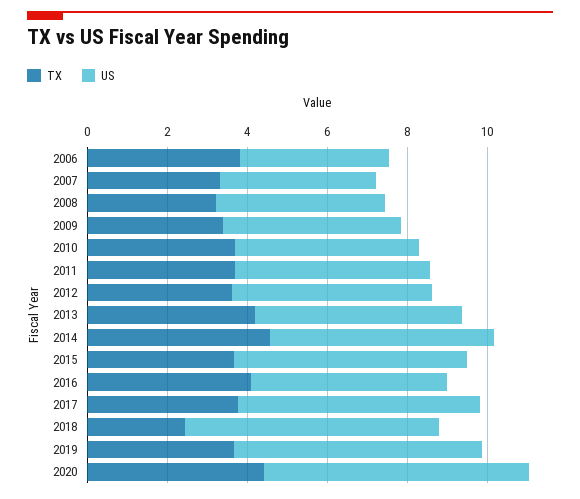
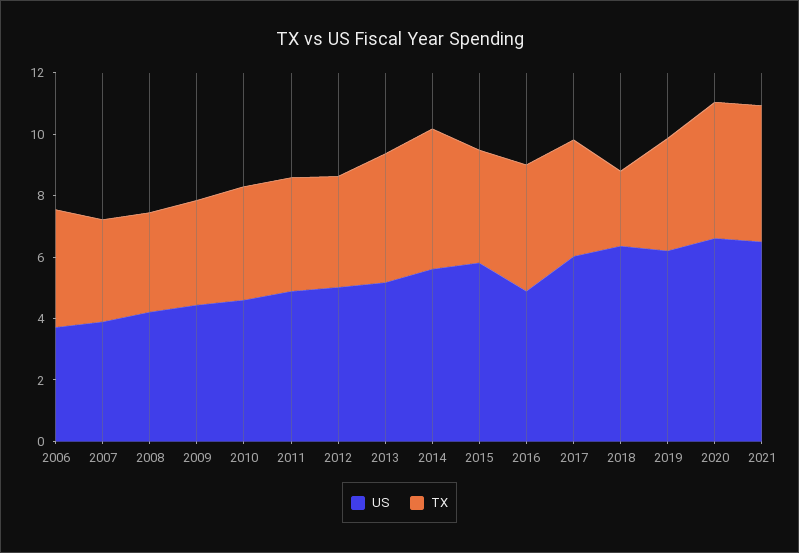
US, 2021: none -> 6.5
TX, 2021: none -> 4.5

